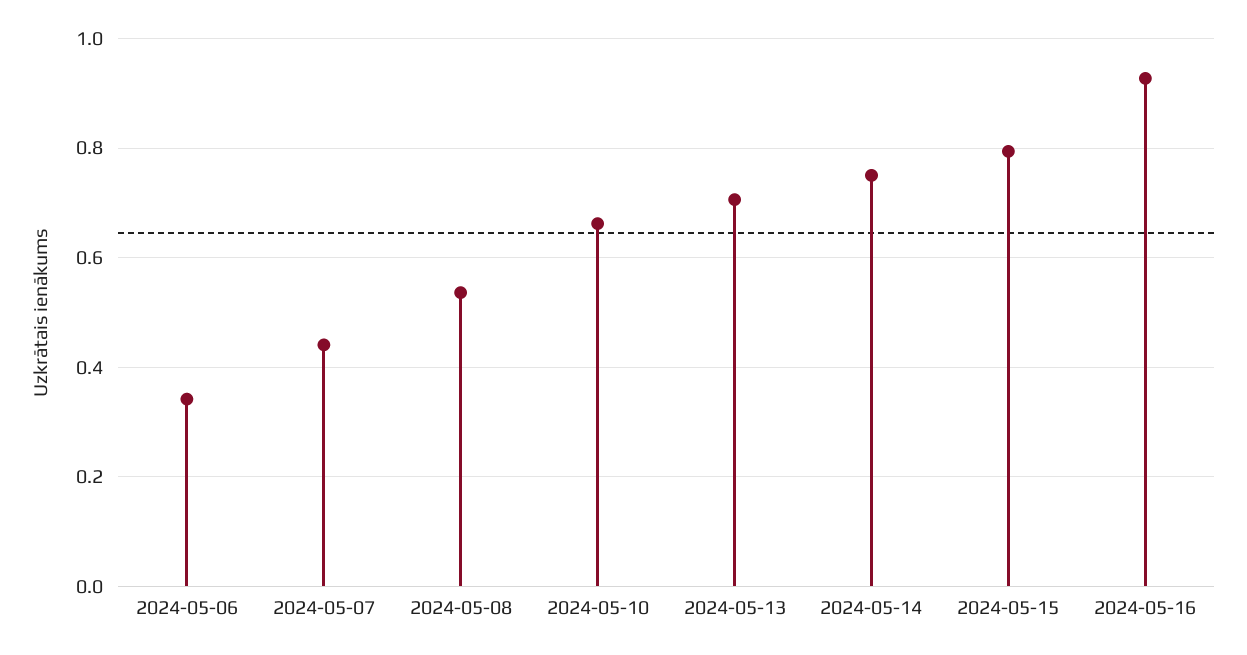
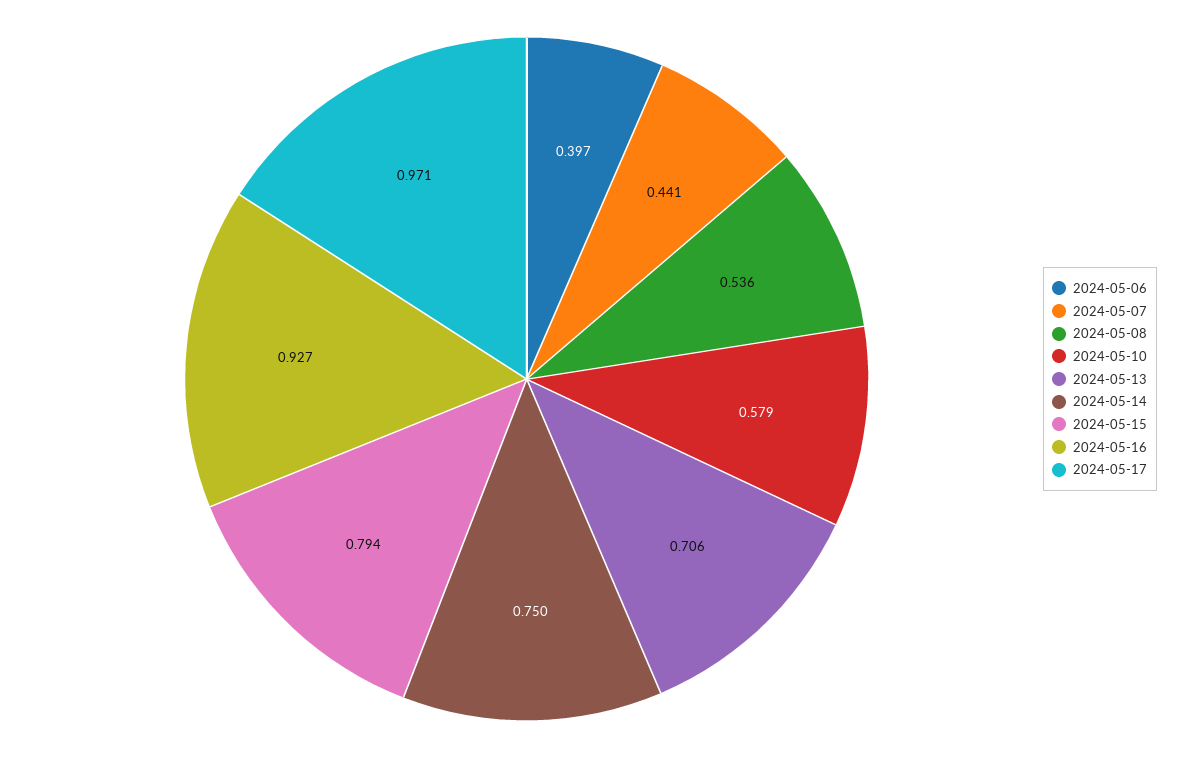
2024-05-06: 0.34 -> 0.397
2024-05-10: 0.66 -> 0.579
2024-05-17: none -> 0.971

